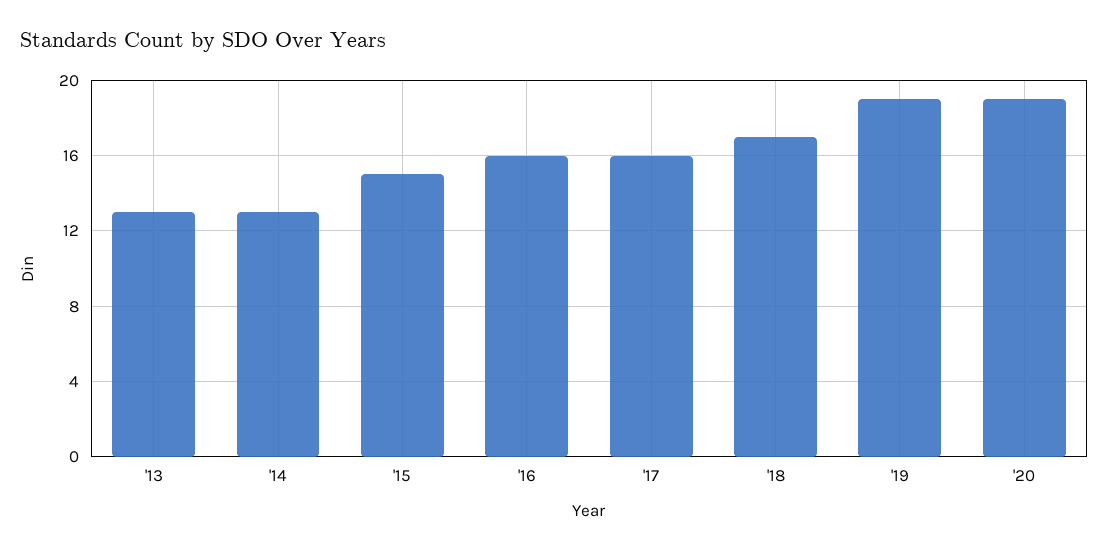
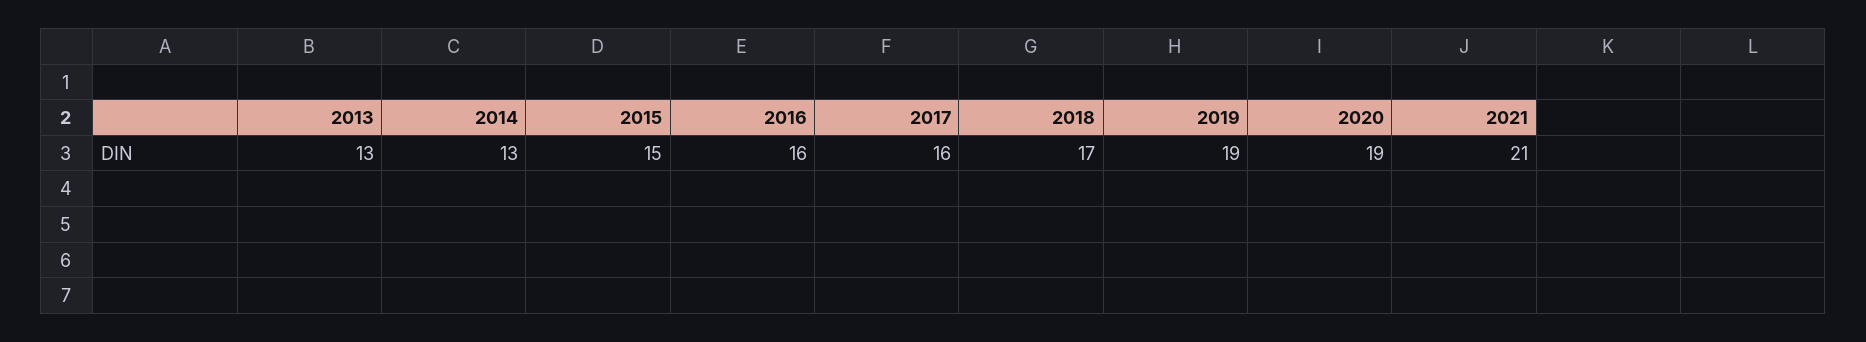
2021: none -> 21

